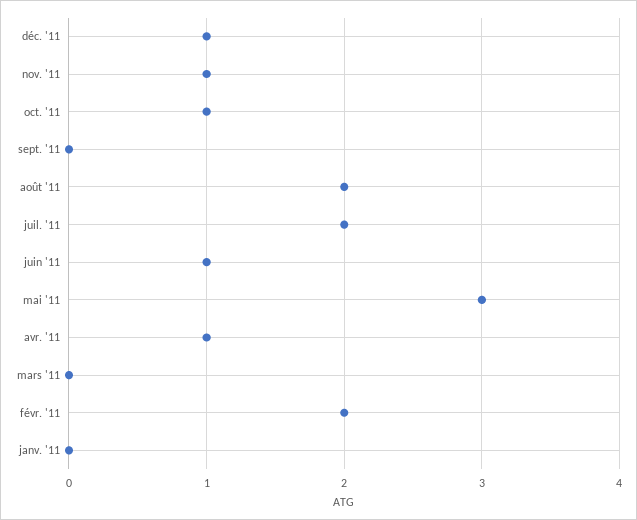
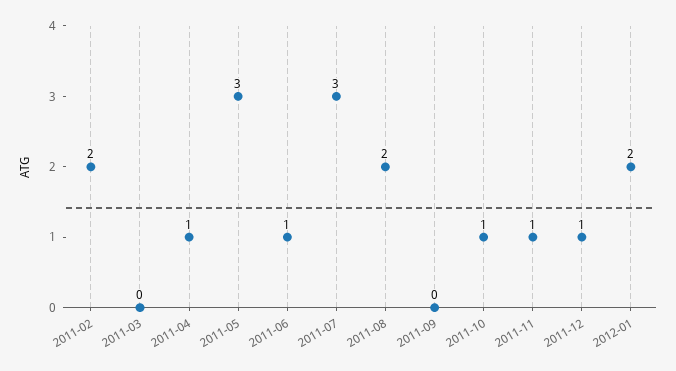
juil. '11: 2 -> 3
janv. '11: 0 -> none
2012-01: none -> 2

